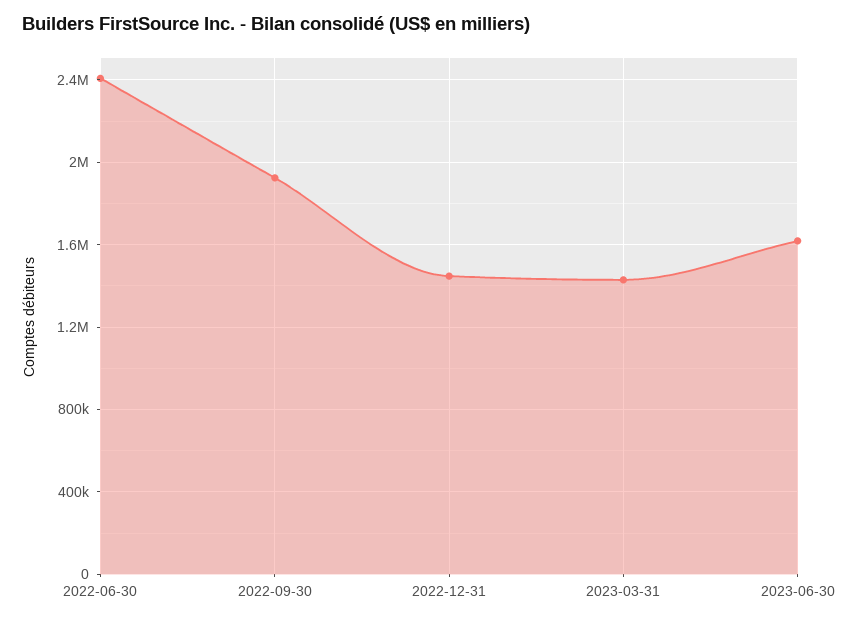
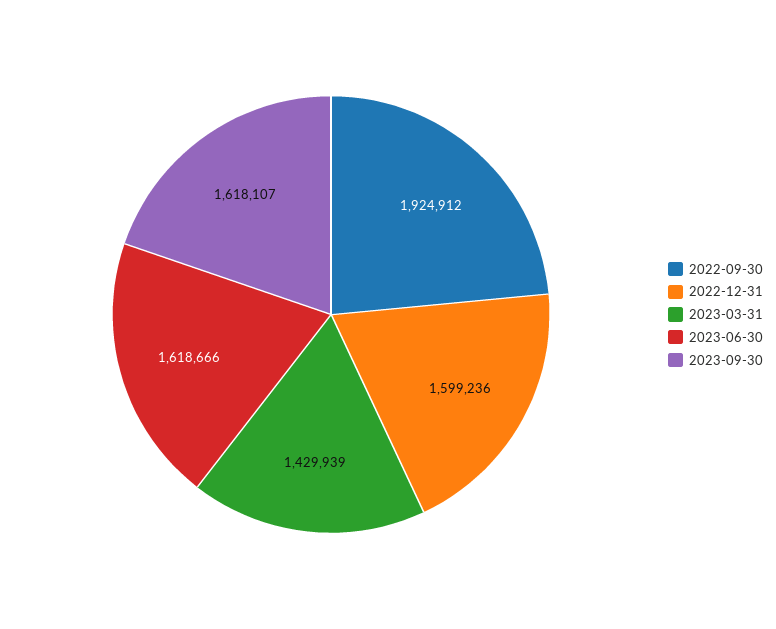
2022-06-30: 2400000 -> none
2022-12-31: 1450000 -> 1599236
2023-09-30: none -> 1618107

